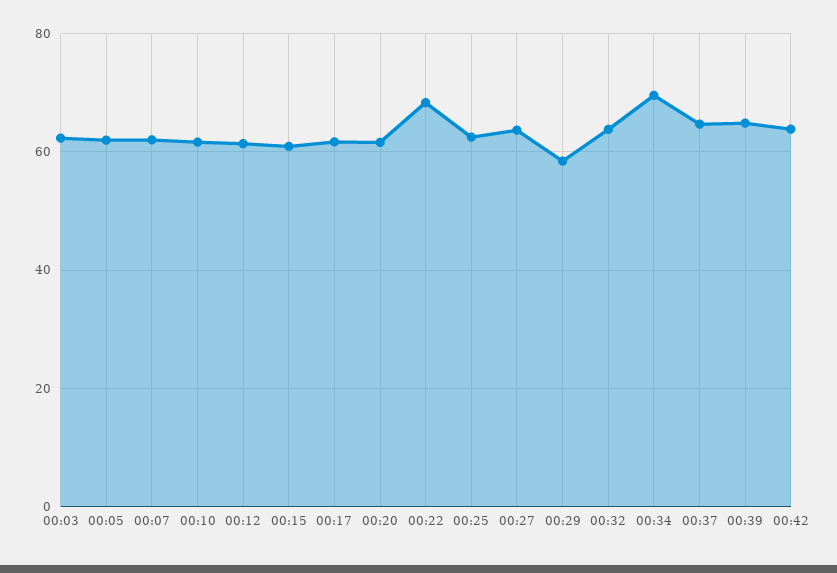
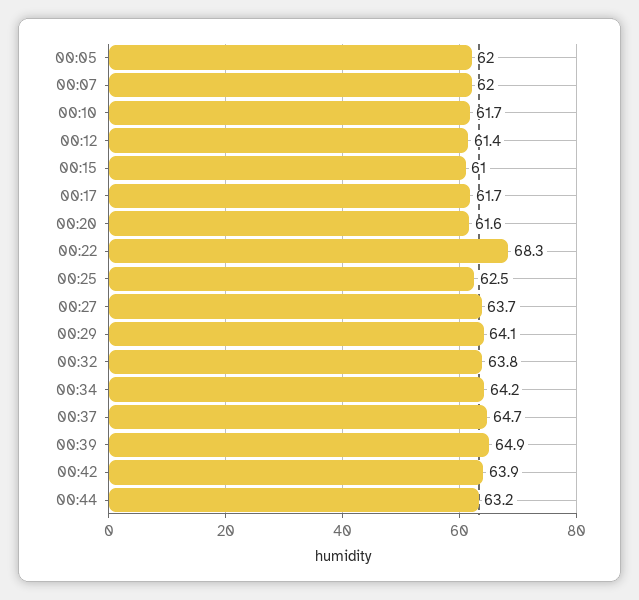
00:03: 62 -> none
00:29: 58 -> 64.1
00:34: 70 -> 64.2
00:44: none -> 63.2

